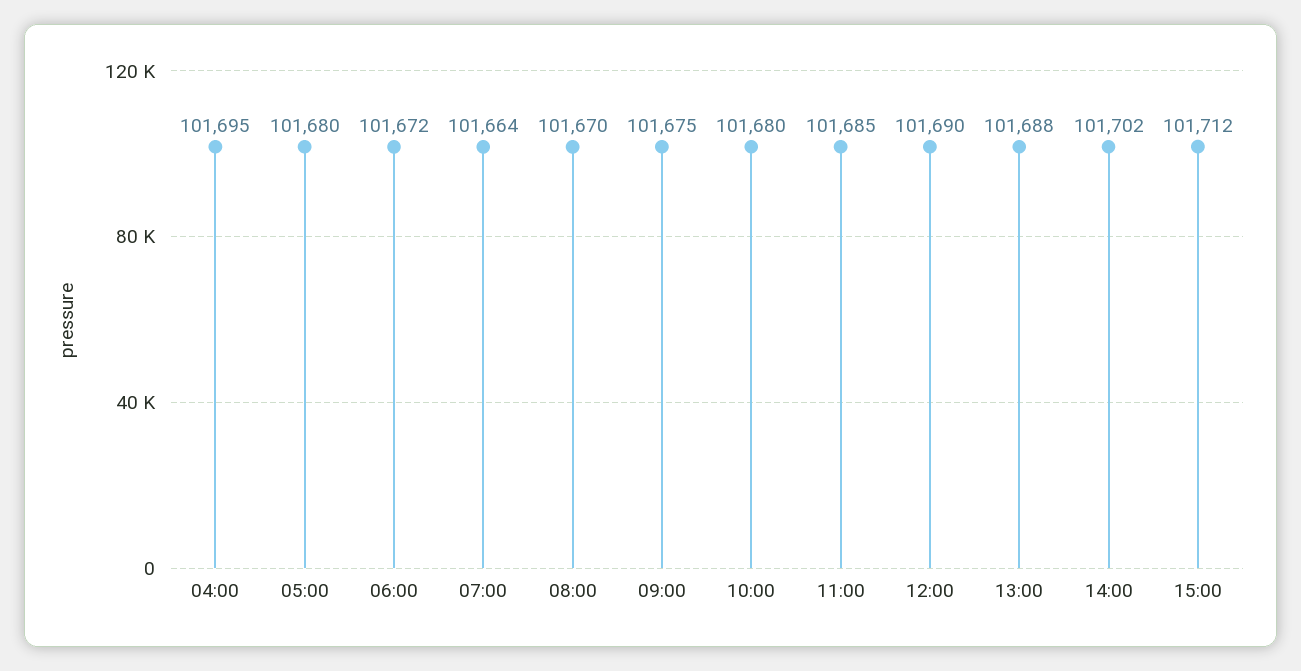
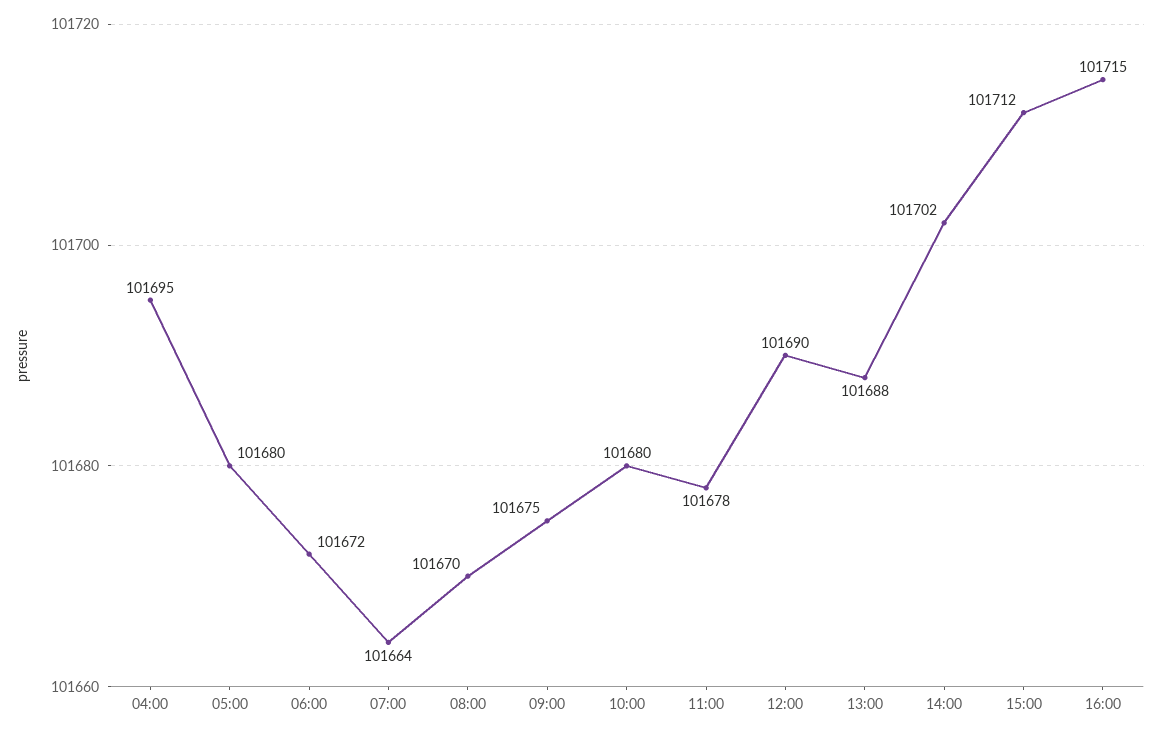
11:00: 101685 -> 101678
16:00: none -> 101715

